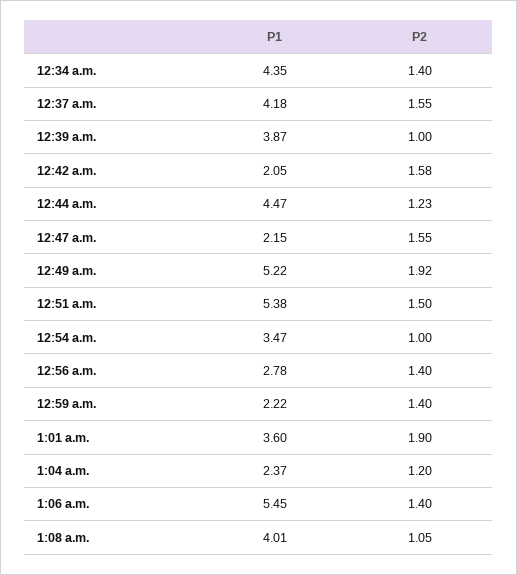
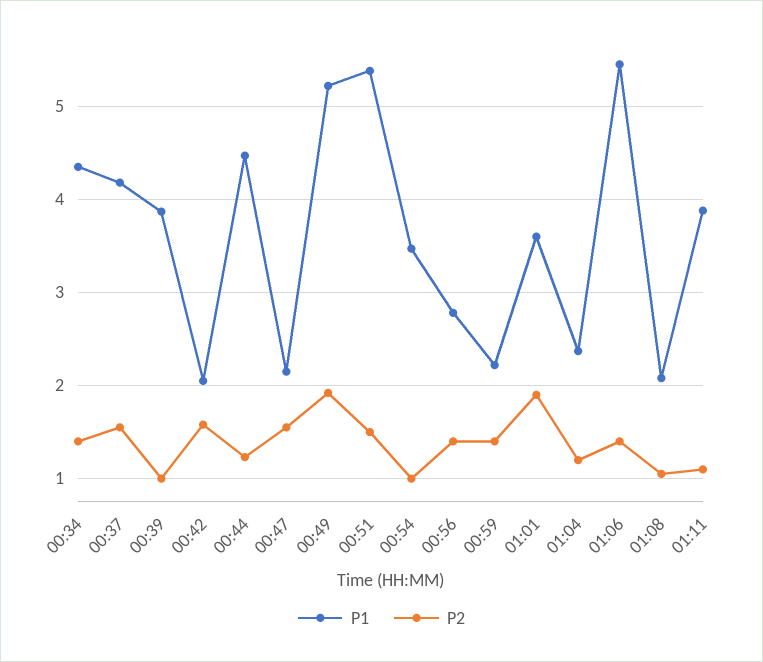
P1, 1:08 a.m.: 4.01 -> 2.1
P1, 01:11: none -> 3.9
P2, 01:11: none -> 1.1

